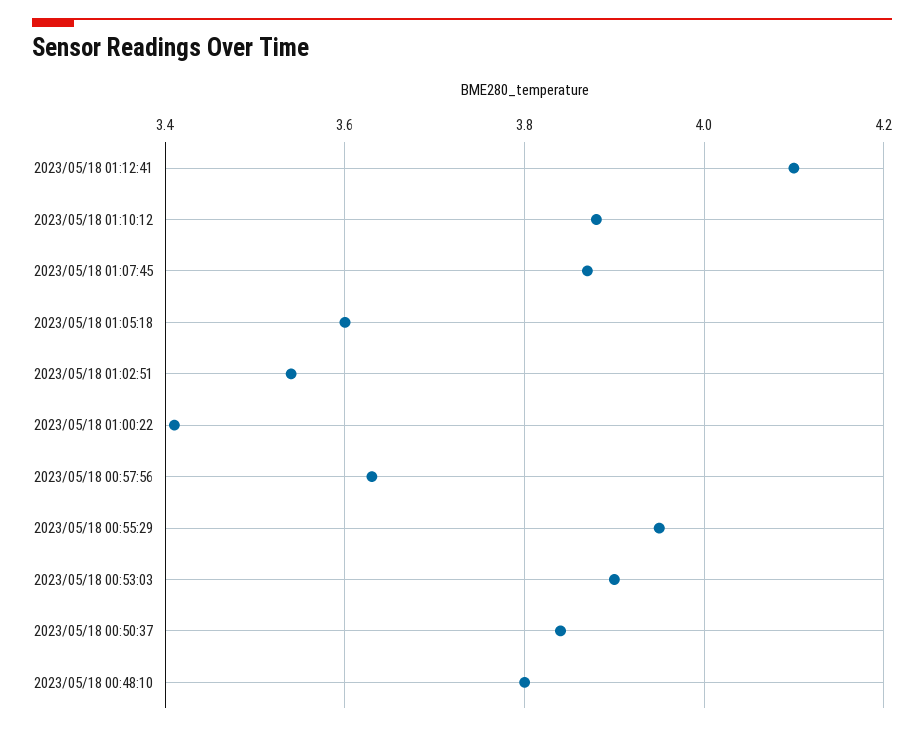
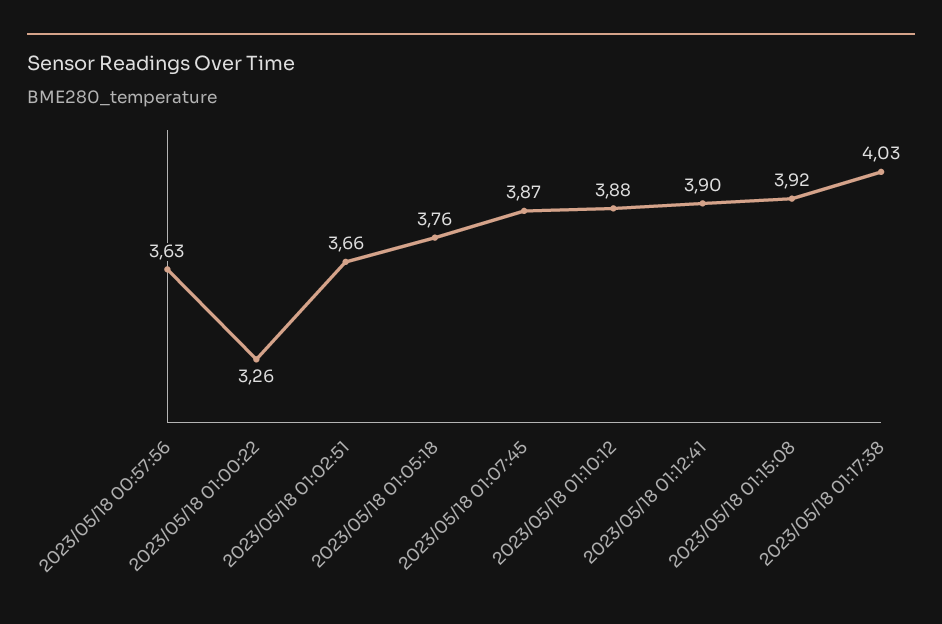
2023/05/18 01:12:41: 4.1 -> 3.9
2023/05/18 01:05:18: 3.6 -> 3.76
2023/05/18 01:02:51: 3.55 -> 3.66
2023/05/18 01:00:22: 3.4 -> 3.26
2023/05/18 00:55:29: 3.95 -> none
2023/05/18 00:53:03: 3.9 -> none
2023/05/18 00:50:37: 3.85 -> none
2023/05/18 00:48:10: 3.8 -> none
2023/05/18 01:15:08: none -> 3.92
2023/05/18 01:17:38: none -> 4.03

